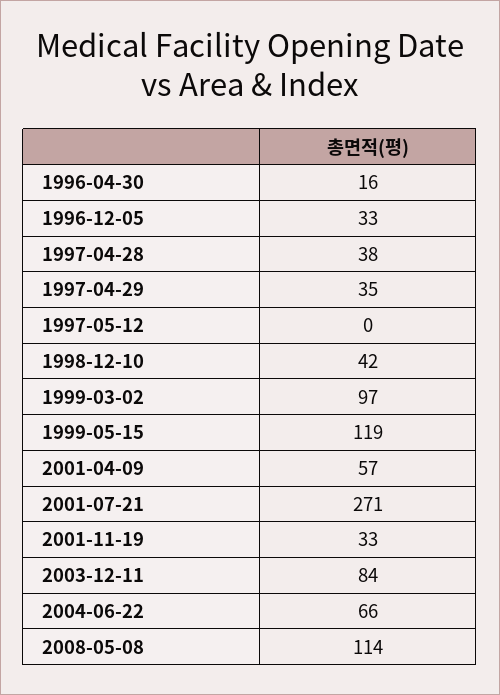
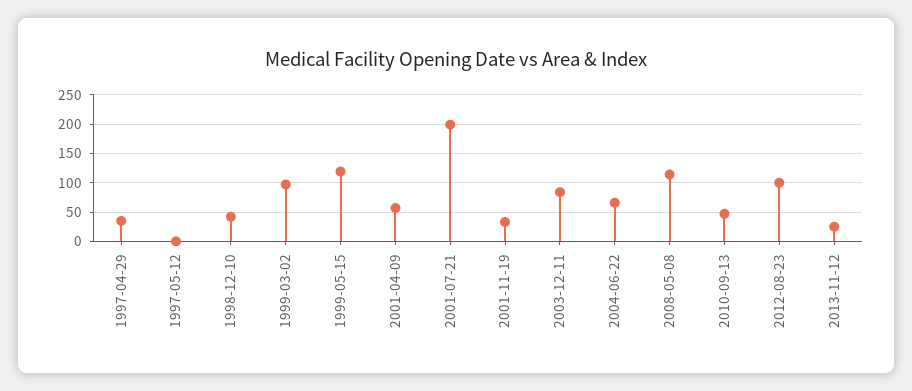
1996-04-30: 16 -> none
1996-12-05: 33 -> none
1997-04-28: 38 -> none
2001-07-21: 271 -> 200
2010-09-13: none -> 50
2012-08-23: none -> 100
2013-11-12: none -> 25

